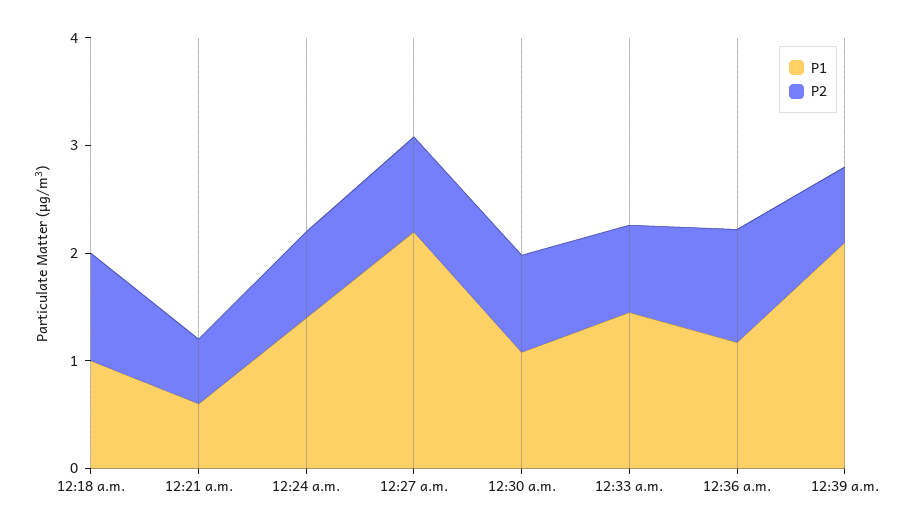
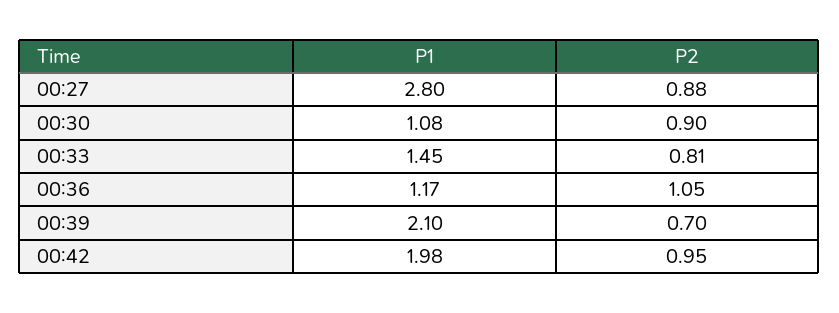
P1, 12:18 a.m.: 1 -> none
P2, 12:18 a.m.: 1 -> none
P1, 12:21 a.m.: 0.6 -> none
P2, 12:21 a.m.: 0.6 -> none
P1, 12:24 a.m.: 1.4 -> none
P2, 12:24 a.m.: 0.8 -> none
P1, 12:27 a.m.: 2.2 -> 2.8
P1, 00:42: none -> 1.98
P2, 00:42: none -> 0.95

